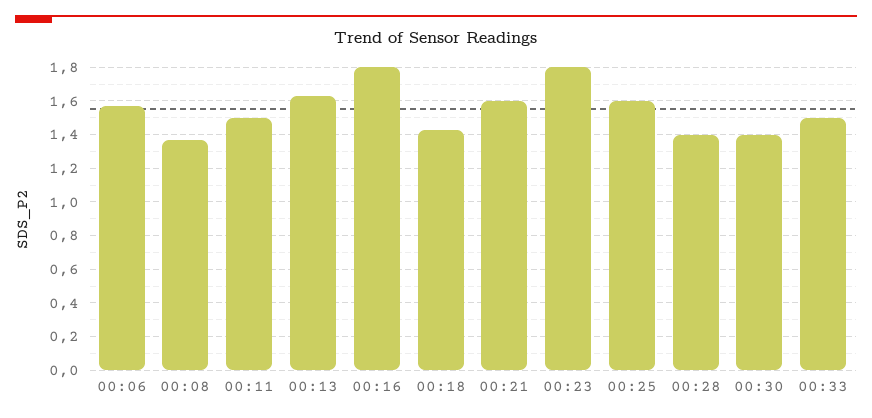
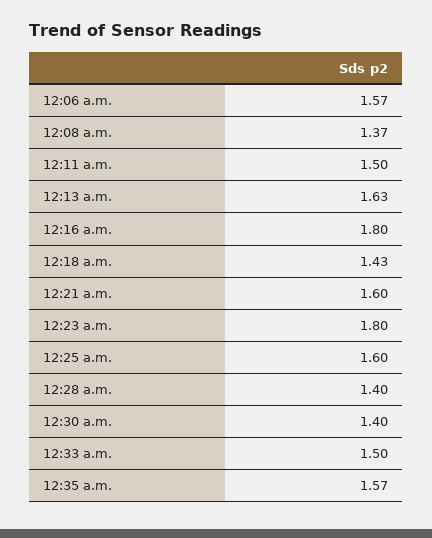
12:35 a.m.: none -> 1.57

